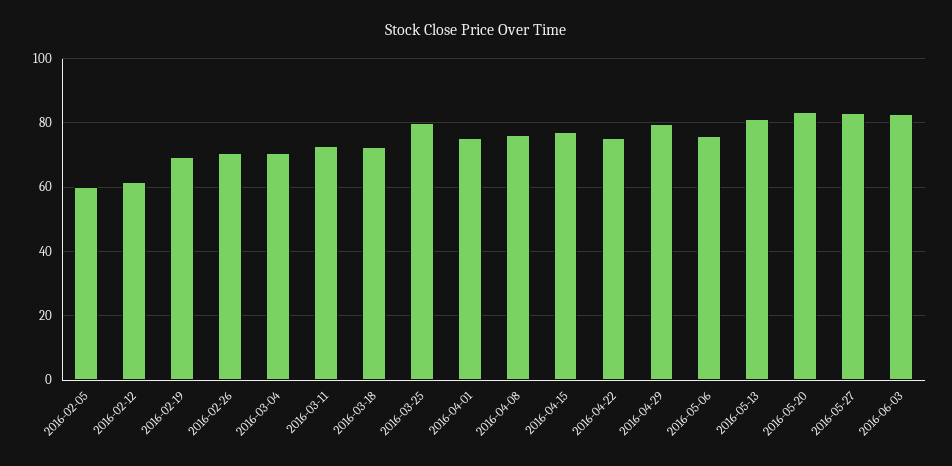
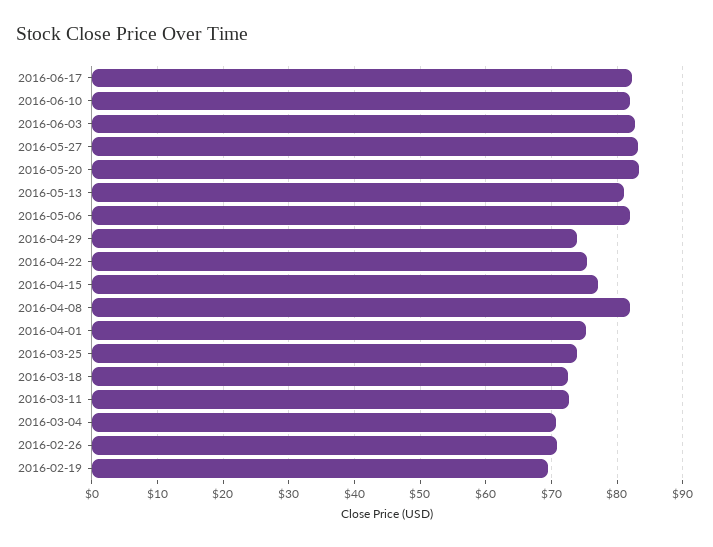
2016-02-05: 60 -> none
2016-02-12: 62 -> none
2016-03-25: 80 -> 74
2016-04-08: 76 -> 82
2016-04-29: 80 -> 74
2016-05-06: 76 -> 82
2016-06-17: none -> 82
2016-06-10: none -> 82

